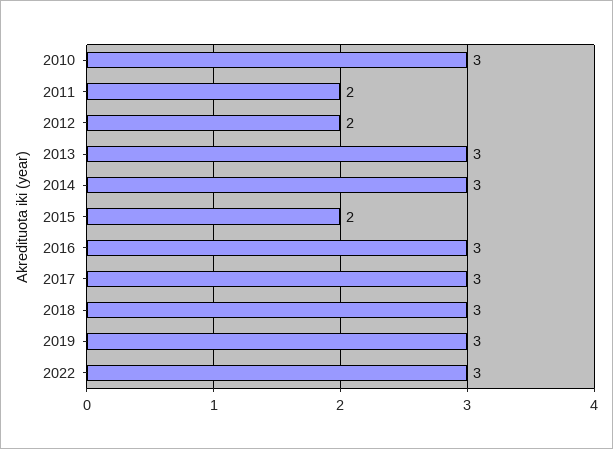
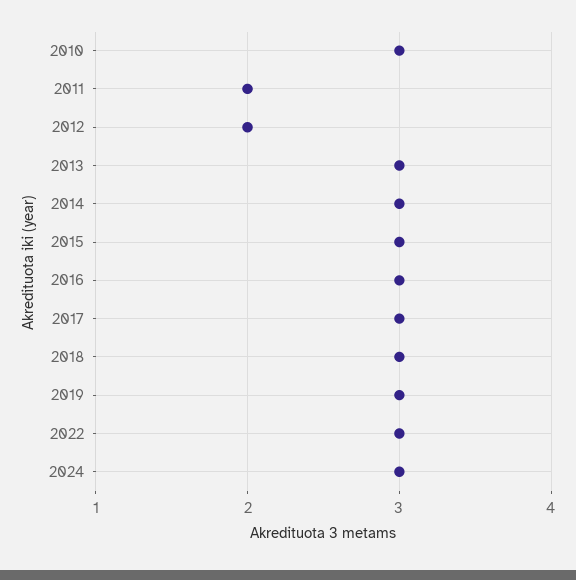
2015: 2 -> 3
2024: none -> 3

